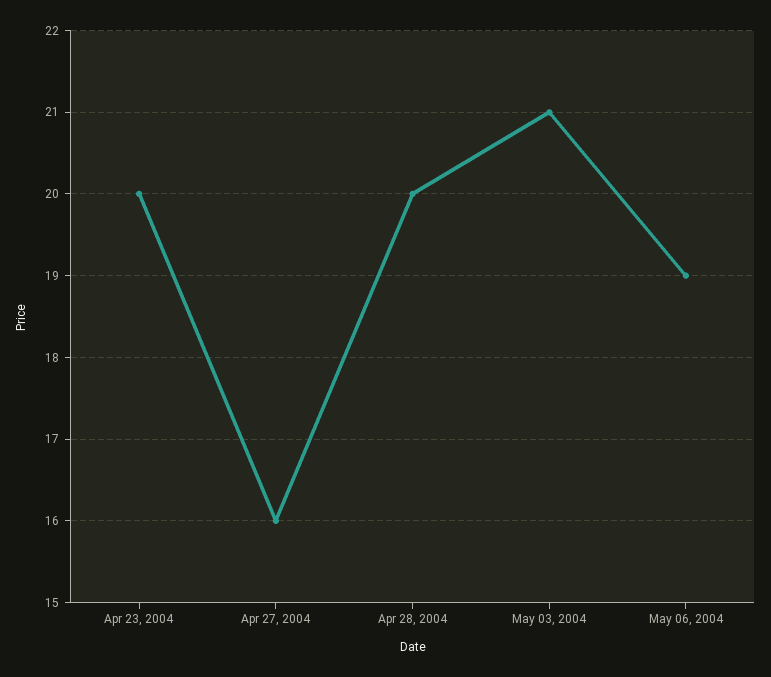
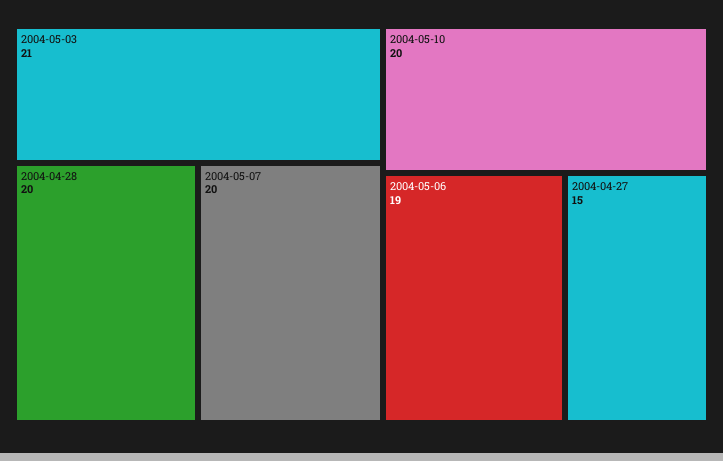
Apr 23, 2004: 20 -> none
Apr 27, 2004: 16 -> 15
2004-05-07: none -> 20
2004-05-10: none -> 20

